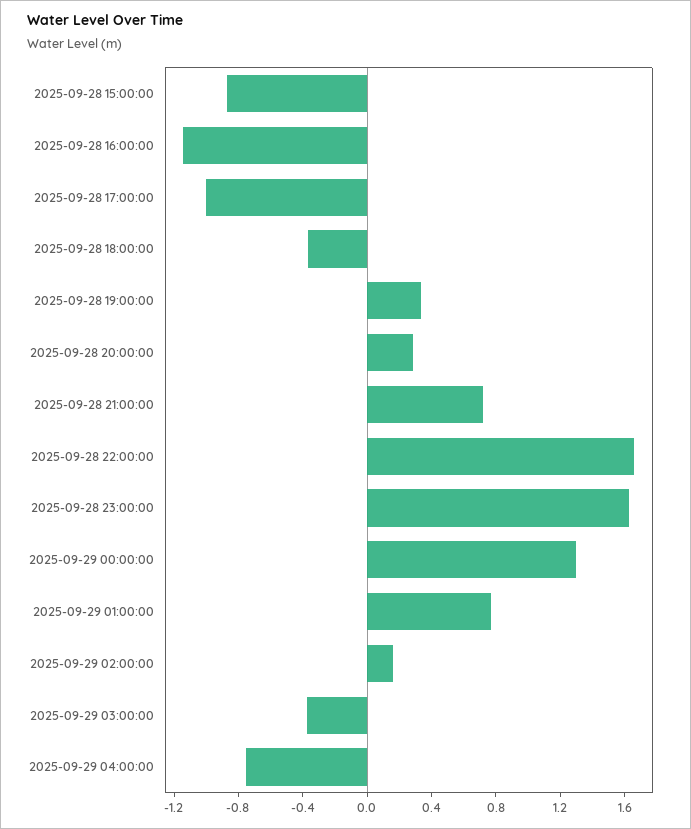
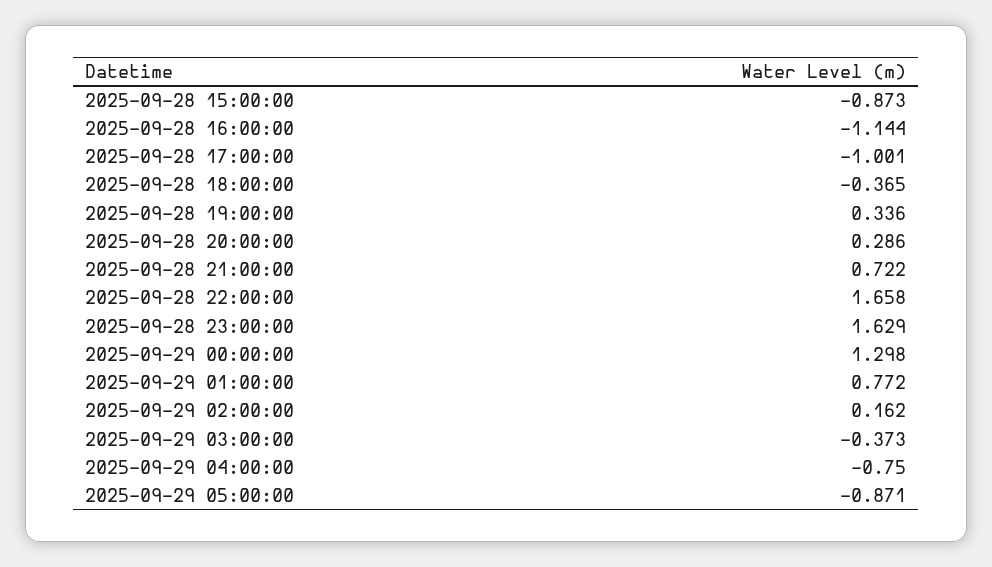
2025-09-29 05:00:00: none -> -0.871

